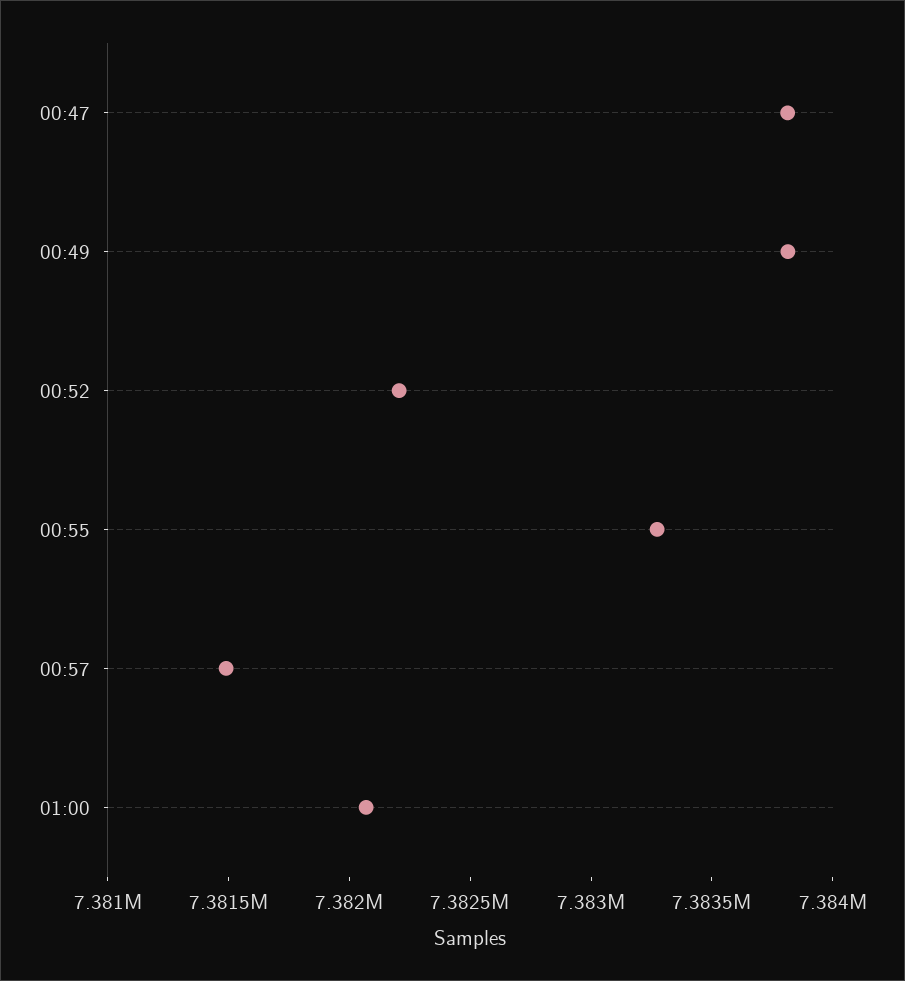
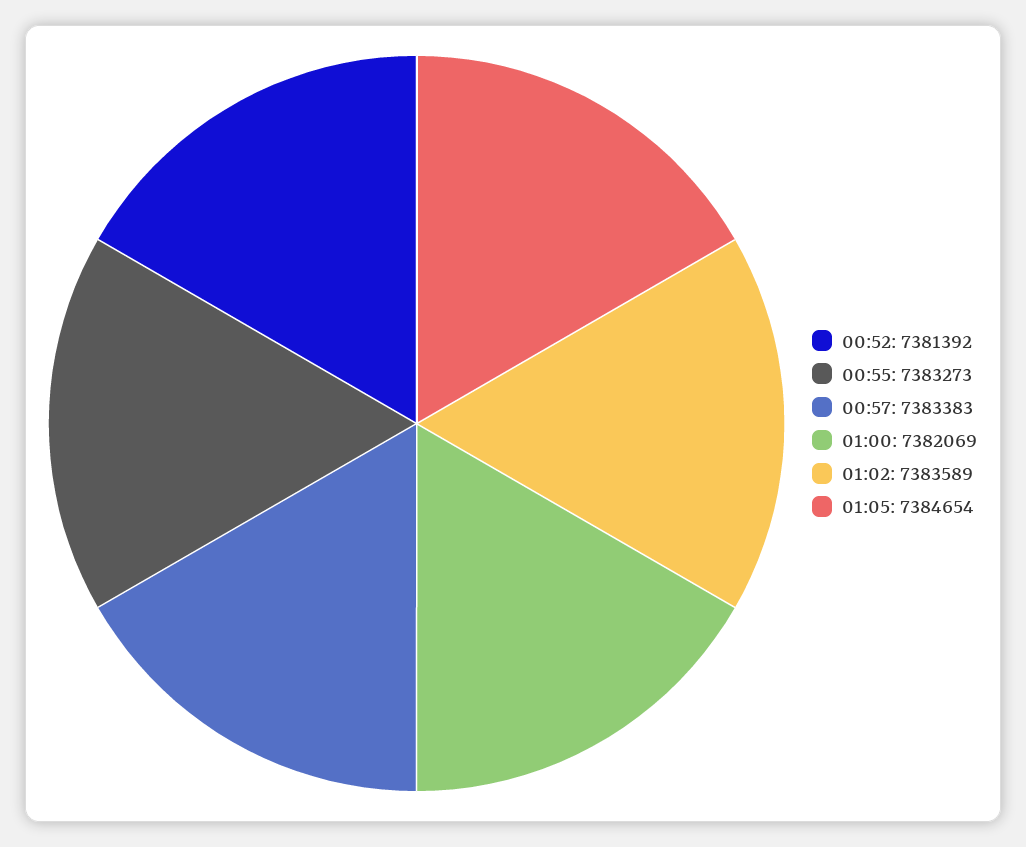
00:47: 7383800 -> none
00:49: 7383800 -> none
00:52: 7382200 -> 7381392
00:57: 7381500 -> 7383383
01:02: none -> 7383589
01:05: none -> 7384654

